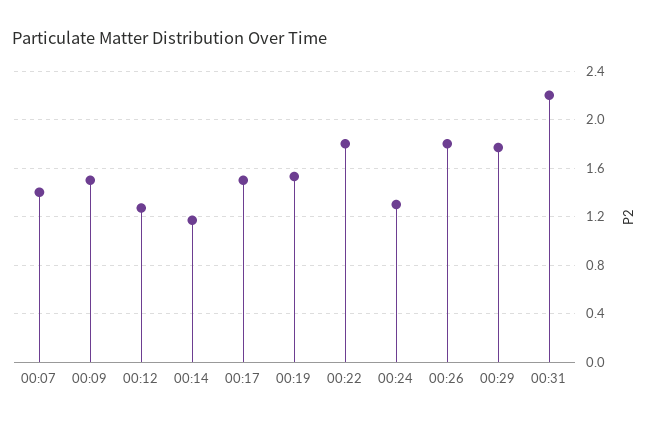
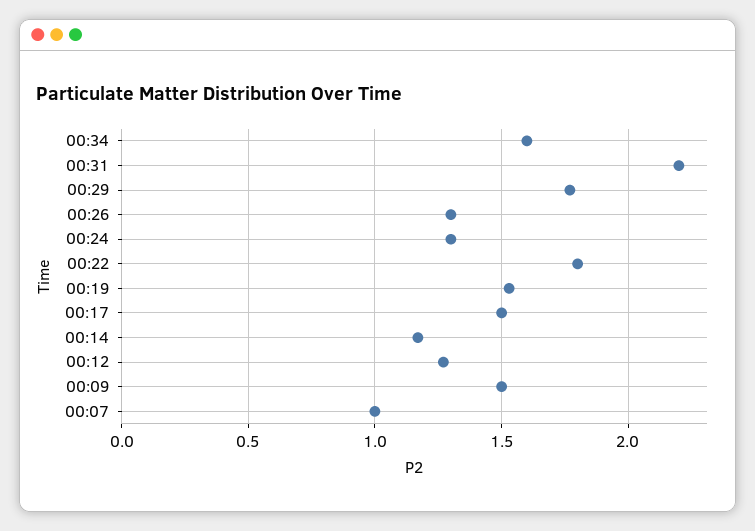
00:07: 1.4 -> 1
00:26: 1.8 -> 1.3
00:34: none -> 1.6

